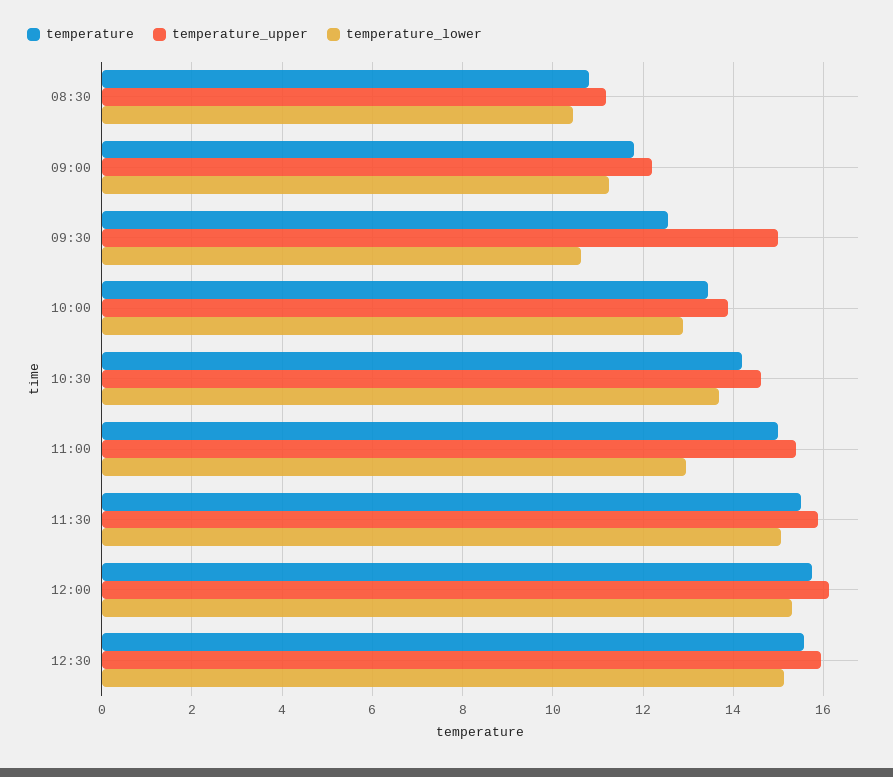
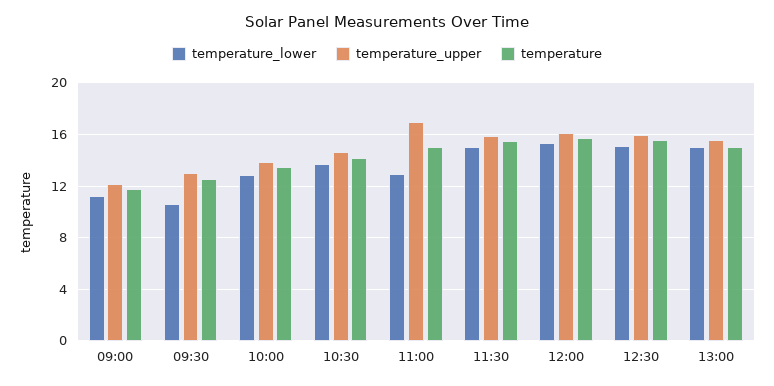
temperature, 08:30: 10.8 -> none
temperature_upper, 08:30: 11.2 -> none
temperature_lower, 08:30: 10.4 -> none
temperature_upper, 09:30: 15 -> 13
temperature_upper, 11:00: 15.4 -> 17
temperature_lower, 13:00: none -> 15
temperature_upper, 13:00: none -> 15.5
temperature, 13:00: none -> 15

